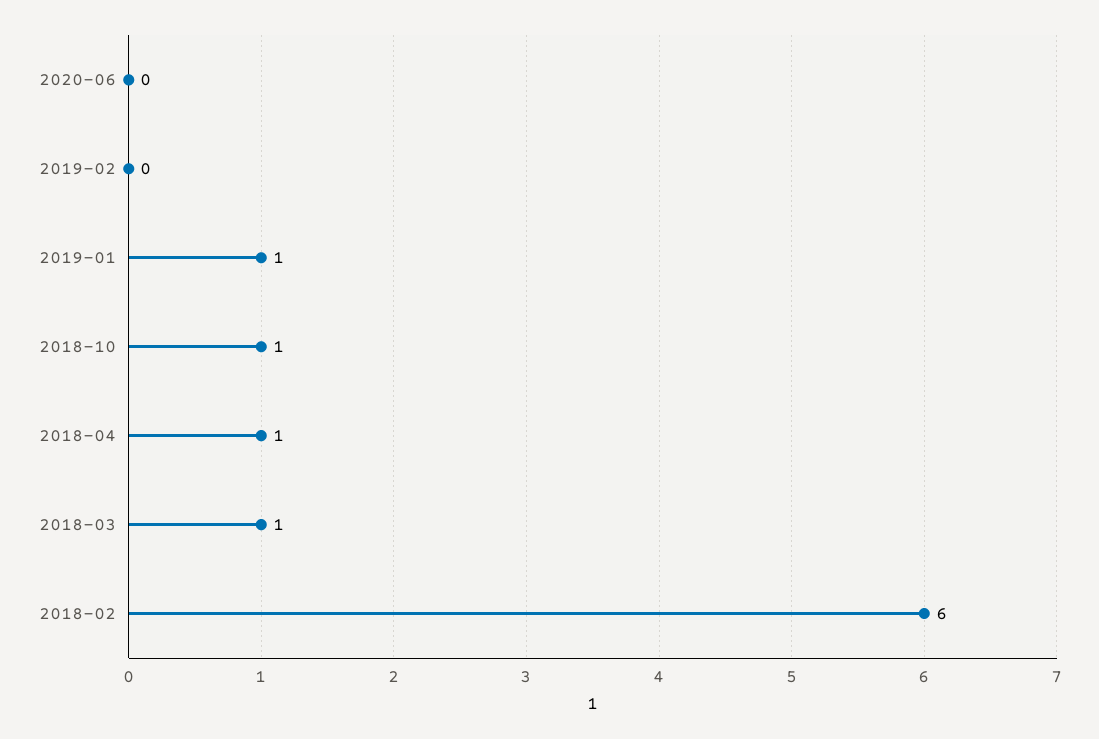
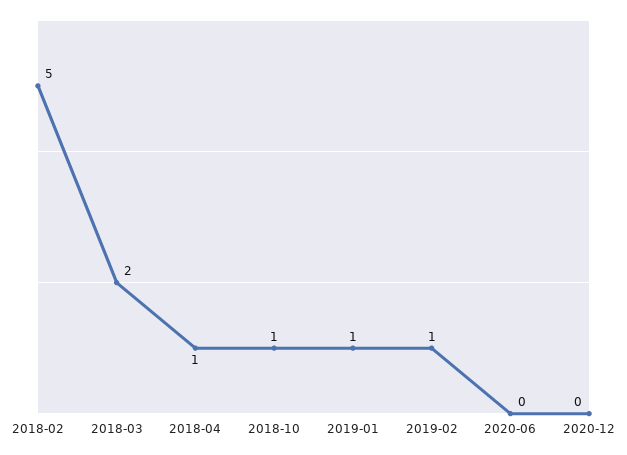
2019-02: 0 -> 1
2018-03: 1 -> 2
2018-02: 6 -> 5
2020-12: none -> 0

